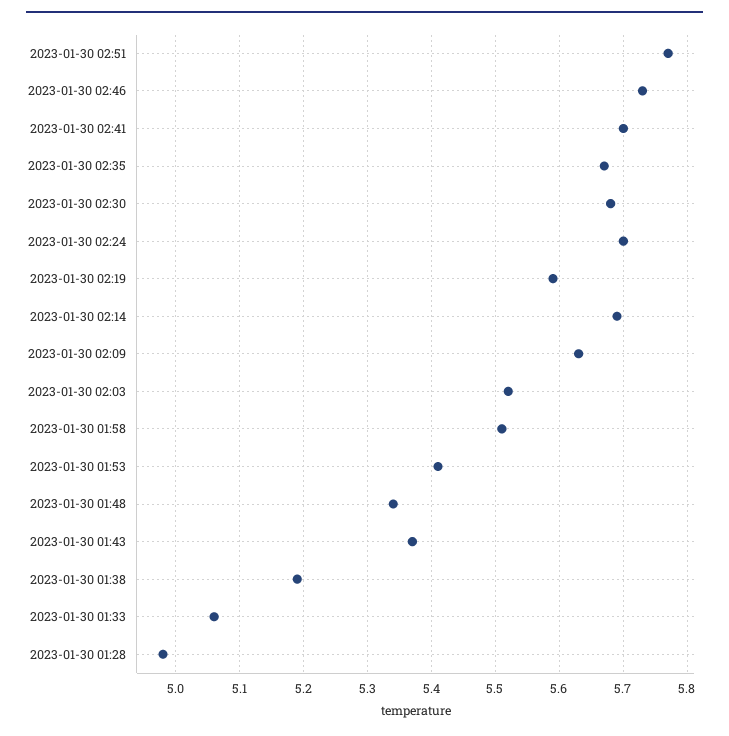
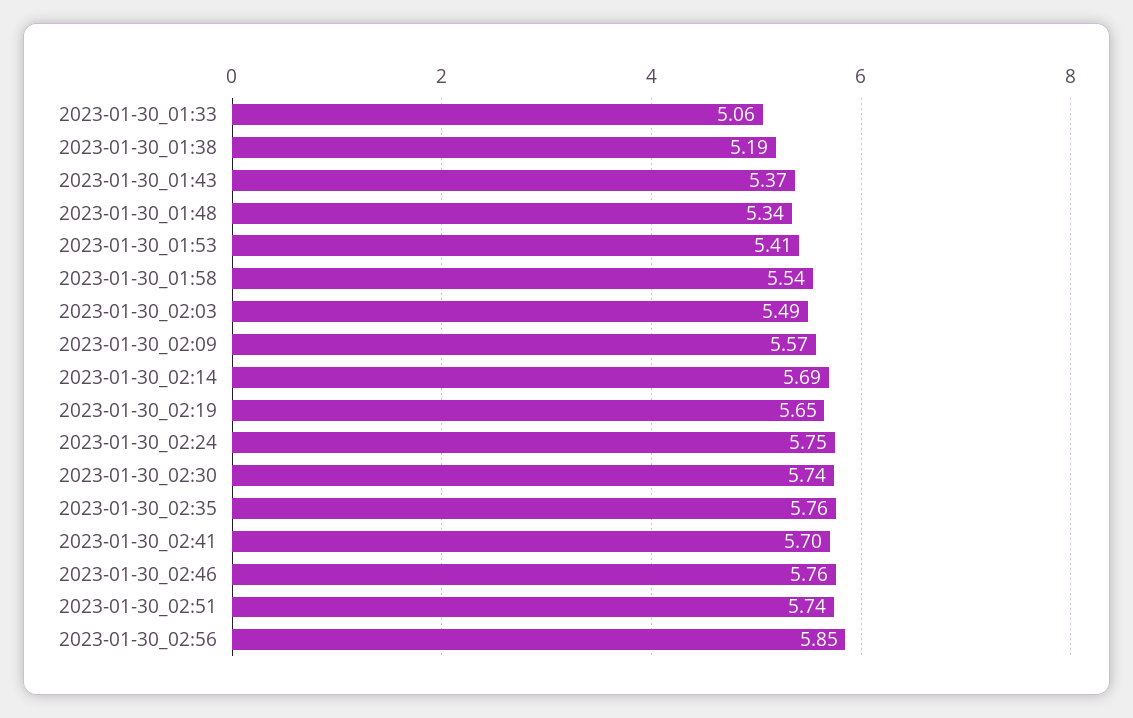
2023-01-30 02:51: 5.77 -> 5.74
2023-01-30 02:46: 5.73 -> 5.76
2023-01-30 02:35: 5.67 -> 5.76
2023-01-30 02:30: 5.68 -> 5.74
2023-01-30 02:24: 5.7 -> 5.75
2023-01-30 02:19: 5.59 -> 5.65
2023-01-30 02:09: 5.63 -> 5.57
2023-01-30 02:03: 5.52 -> 5.49
2023-01-30 01:58: 5.51 -> 5.54
2023-01-30 01:28: 4.98 -> none
2023-01-30_02:56: none -> 5.85

